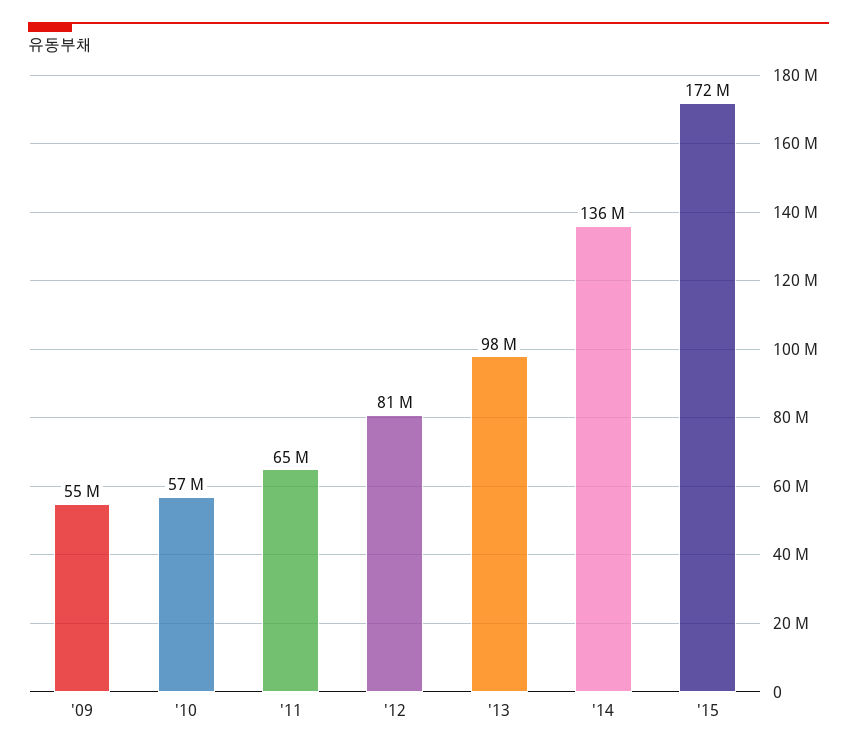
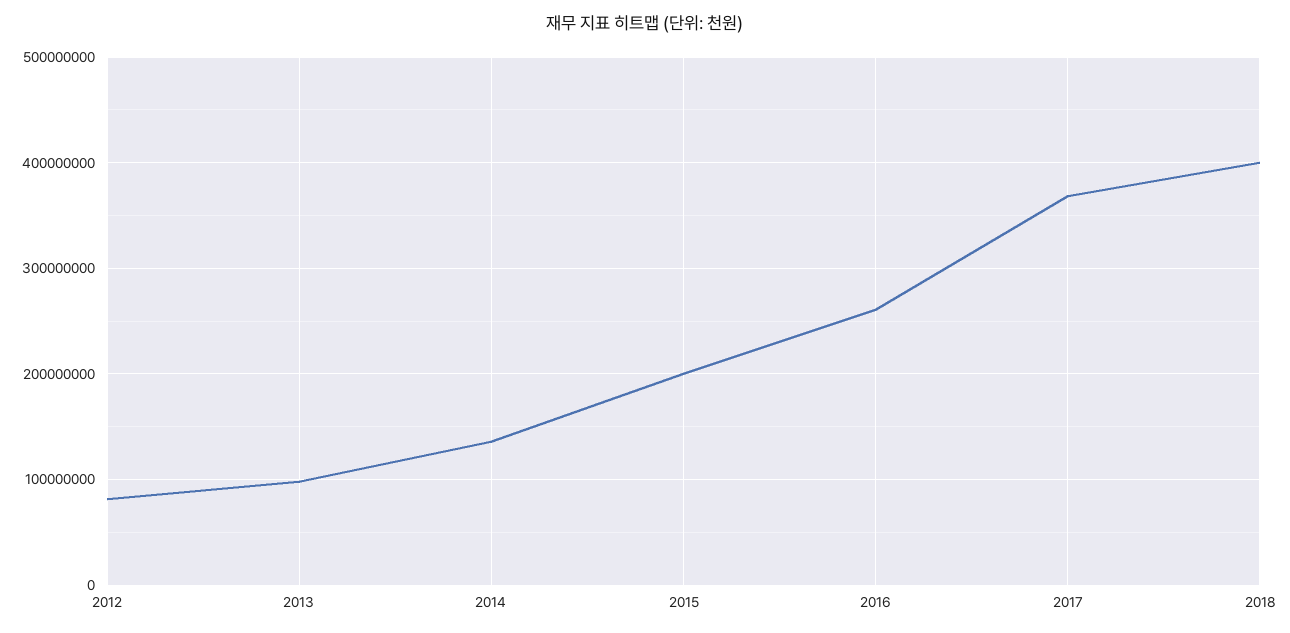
'09: 55000000 -> none
'10: 57000000 -> none
'11: 65000000 -> none
'15: 172000000 -> 200000000
2016: none -> 260000000
2017: none -> 370000000
2018: none -> 400000000

